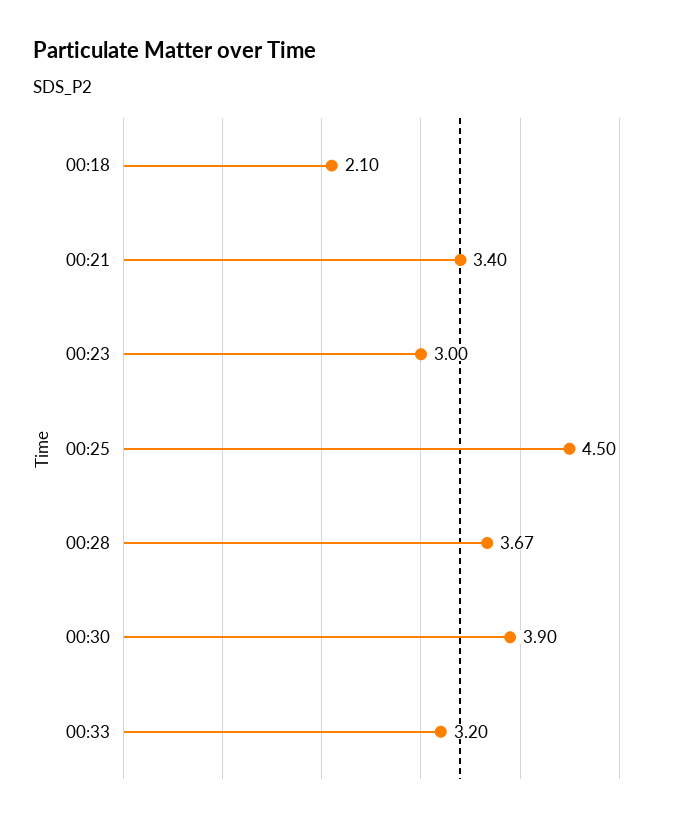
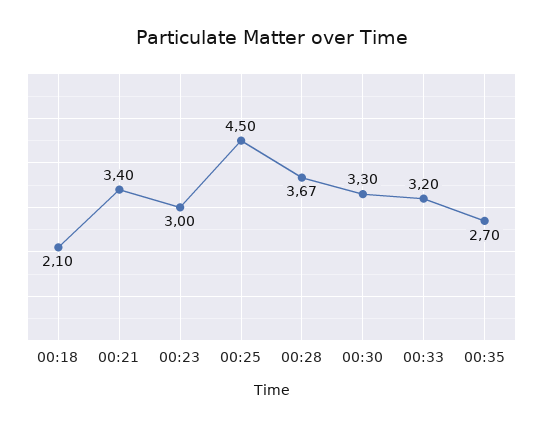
00:30: 3.9 -> 3.3
00:35: none -> 2.7

